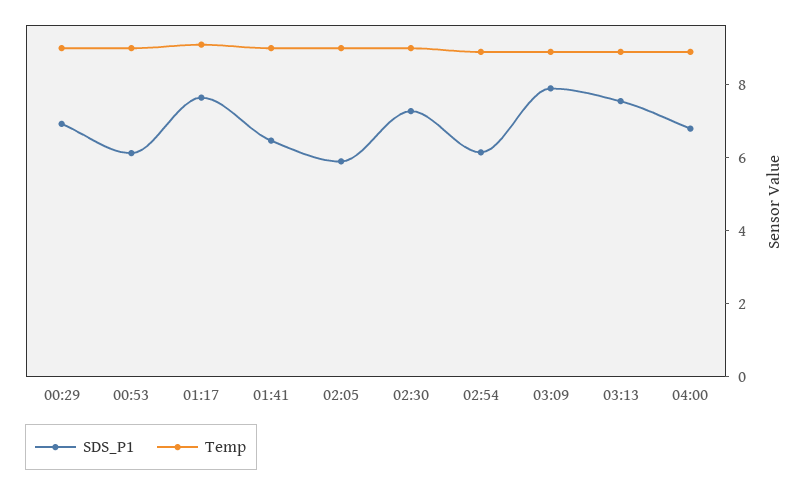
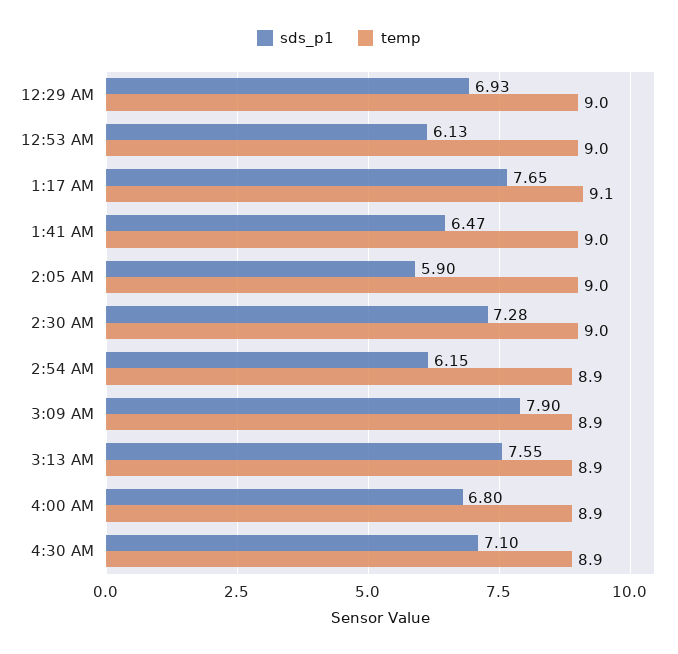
SDS_P1, 4:30 AM: none -> 7.1
Temp, 4:30 AM: none -> 8.9

